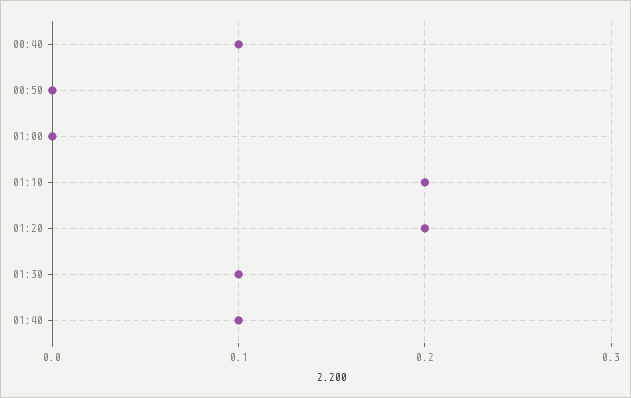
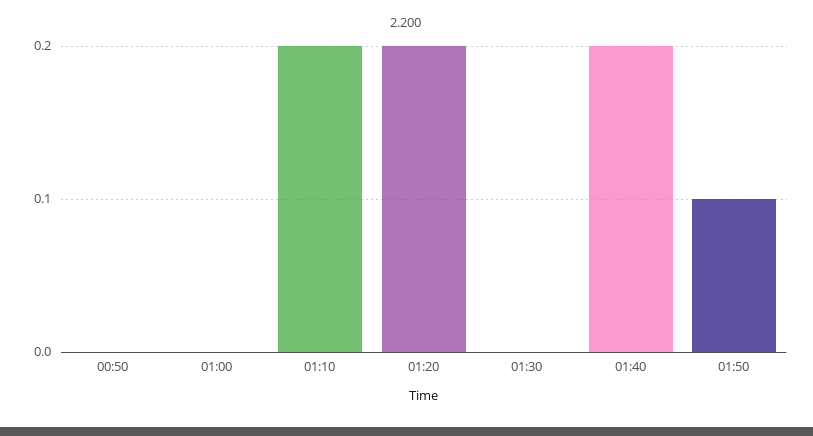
00:40: 0.1 -> none
01:30: 0.1 -> 0
01:40: 0.1 -> 0.2
01:50: none -> 0.1

